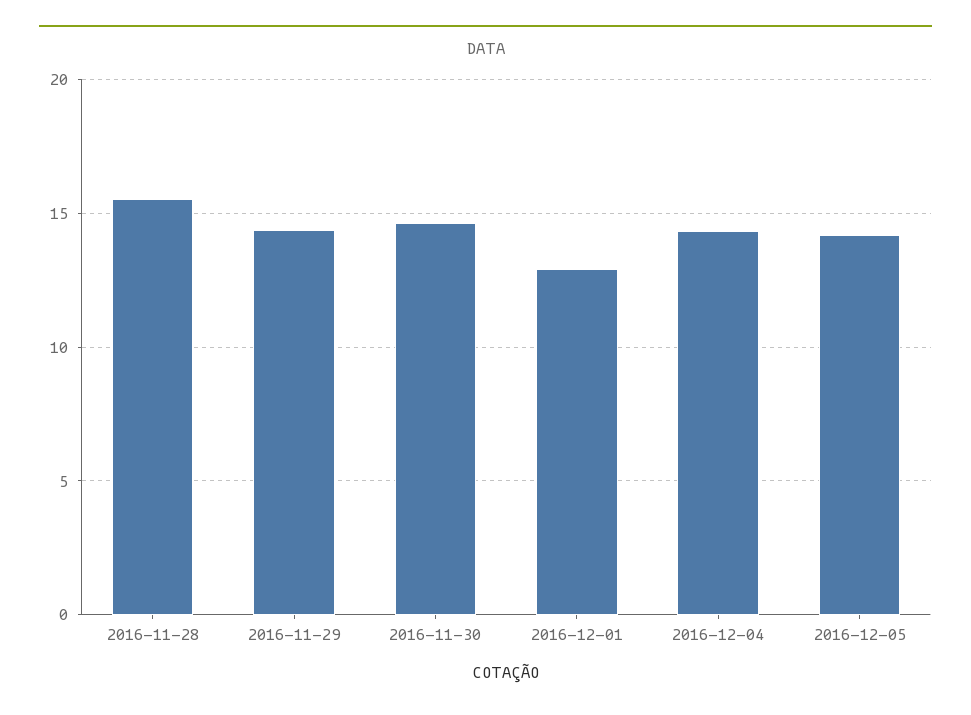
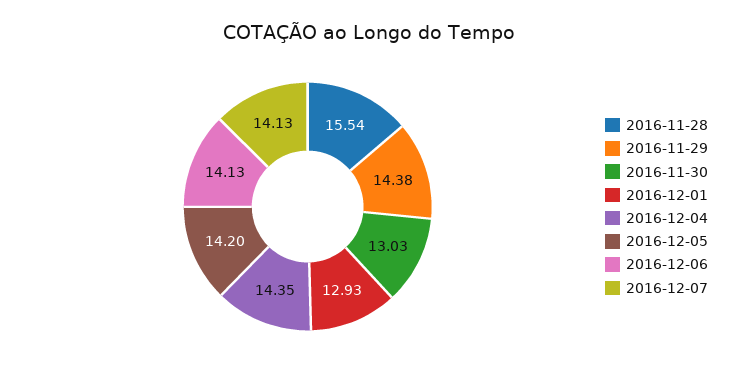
2016-11-30: 14.5 -> 13.03
2016-12-06: none -> 14.13
2016-12-07: none -> 14.13

